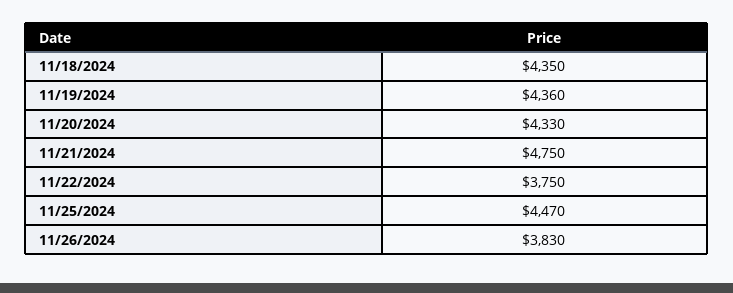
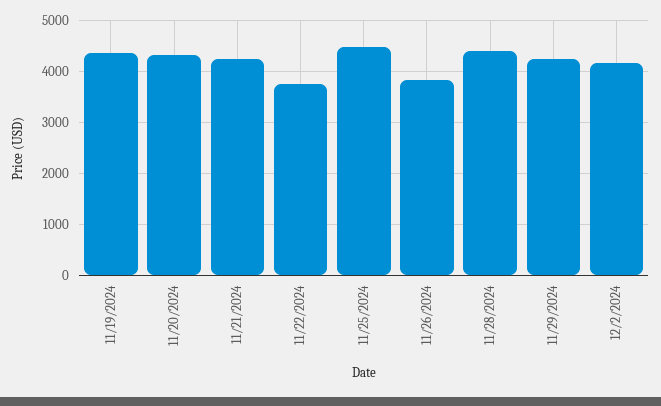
11/18/2024: 4350 -> none
11/21/2024: 4750 -> 4200
11/28/2024: none -> 4400
11/29/2024: none -> 4200
12/2/2024: none -> 4200

